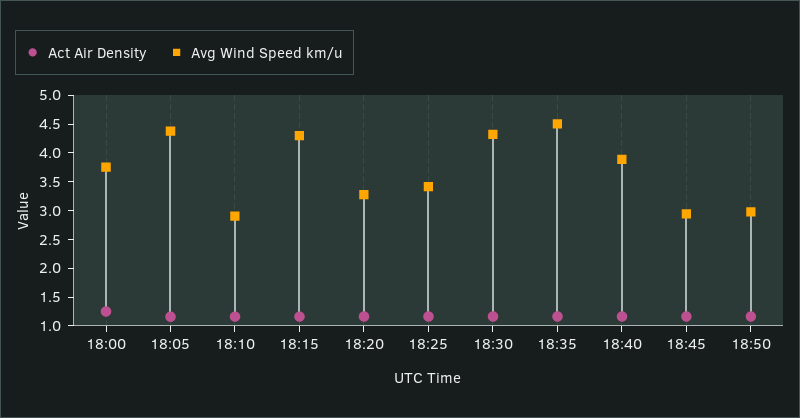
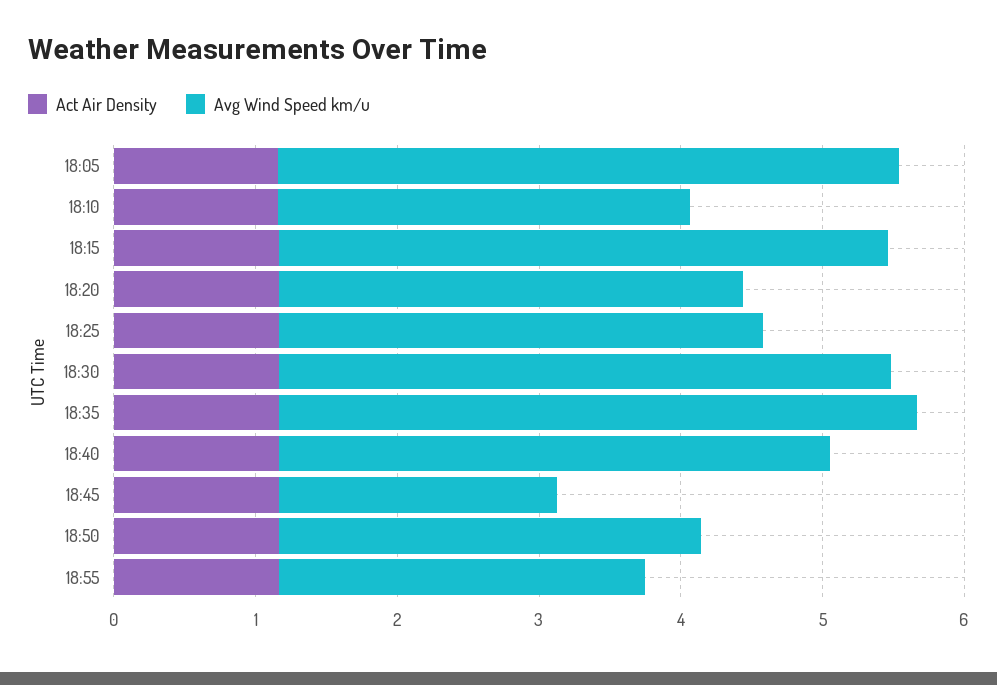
Act Air Density, 18:00: 1.25 -> none
Avg Wind Speed km/u, 18:00: 3.75 -> none
Avg Wind Speed km/u, 18:45: 3 -> 2
Act Air Density, 18:55: none -> 1.2
Avg Wind Speed km/u, 18:55: none -> 2.6

